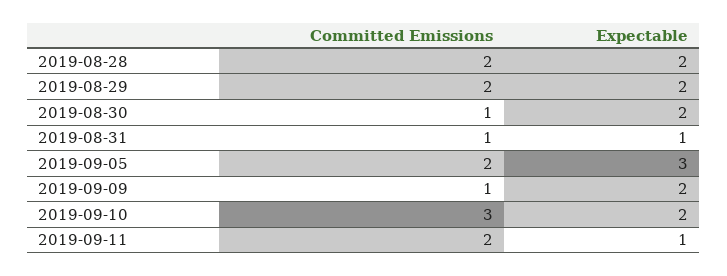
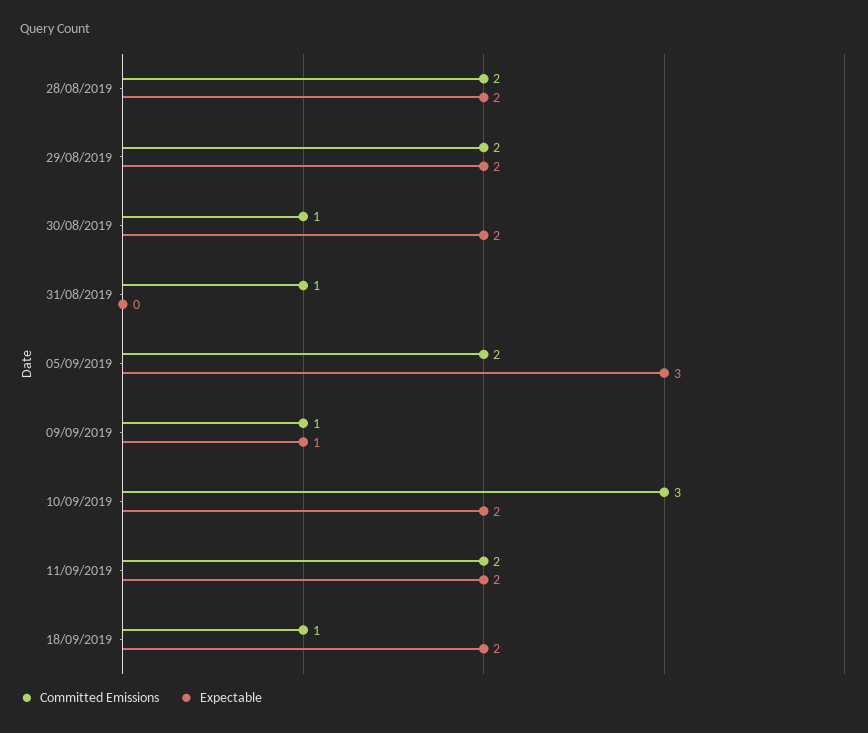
Expectable, 2019-08-31: 1 -> 0
Expectable, 2019-09-09: 2 -> 1
Expectable, 2019-09-11: 1 -> 2
Committed Emissions, 18/09/2019: none -> 1
Expectable, 18/09/2019: none -> 2

